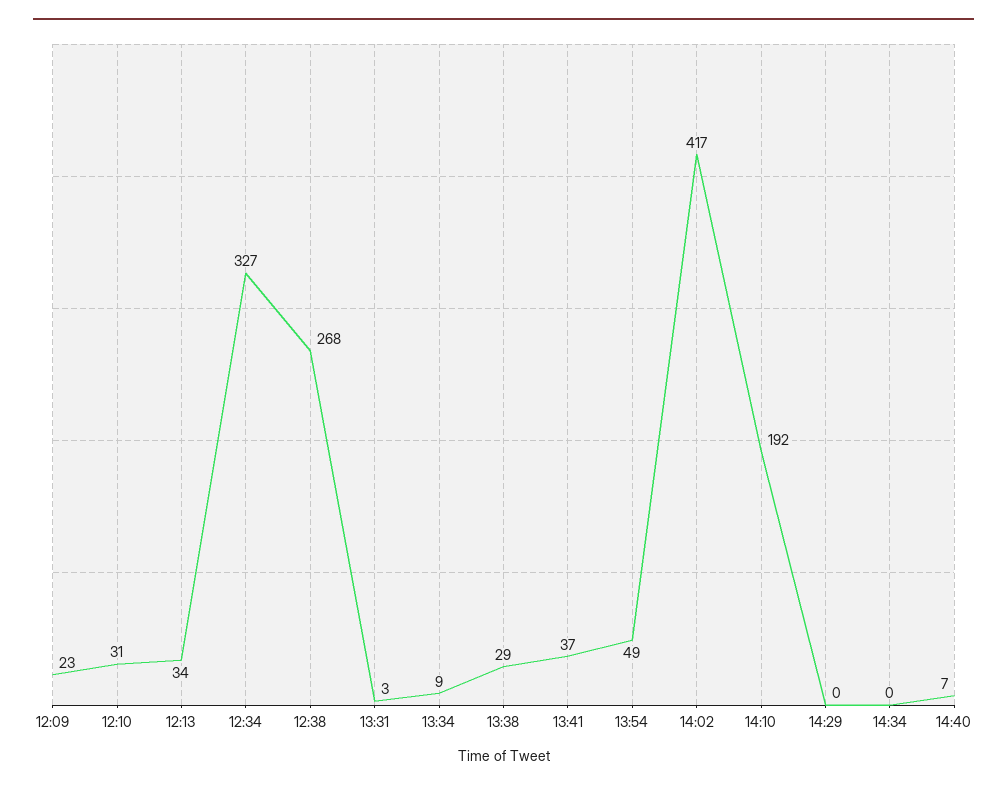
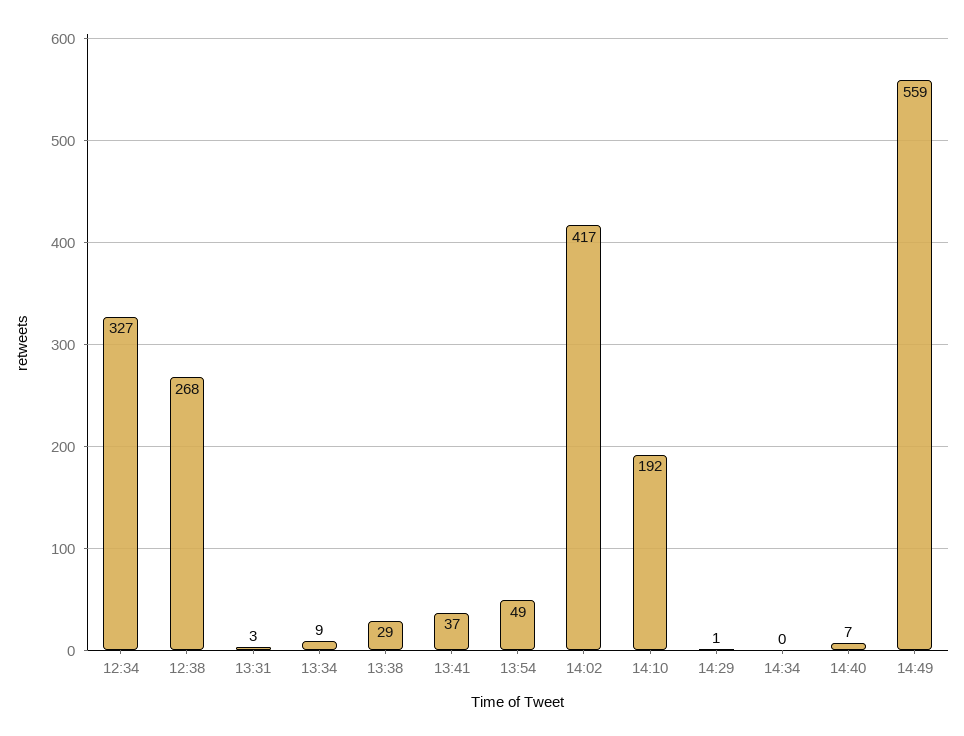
12:09: 23 -> none
12:10: 31 -> none
12:13: 34 -> none
14:29: 0 -> 1
14:49: none -> 559

